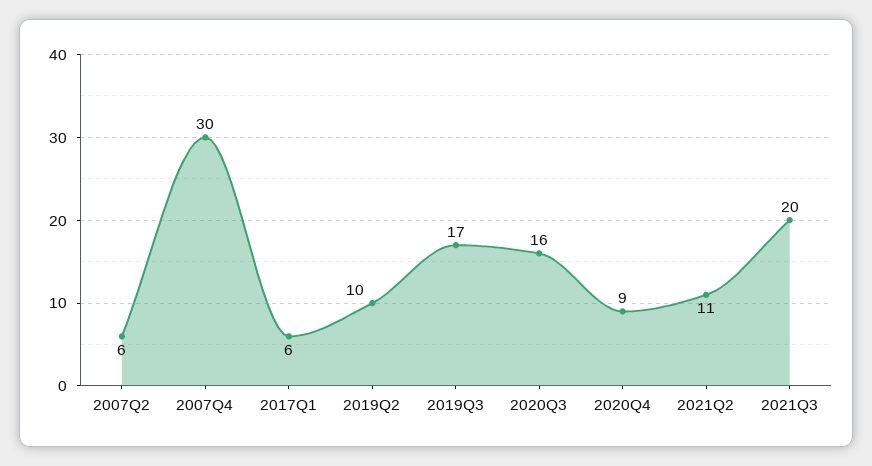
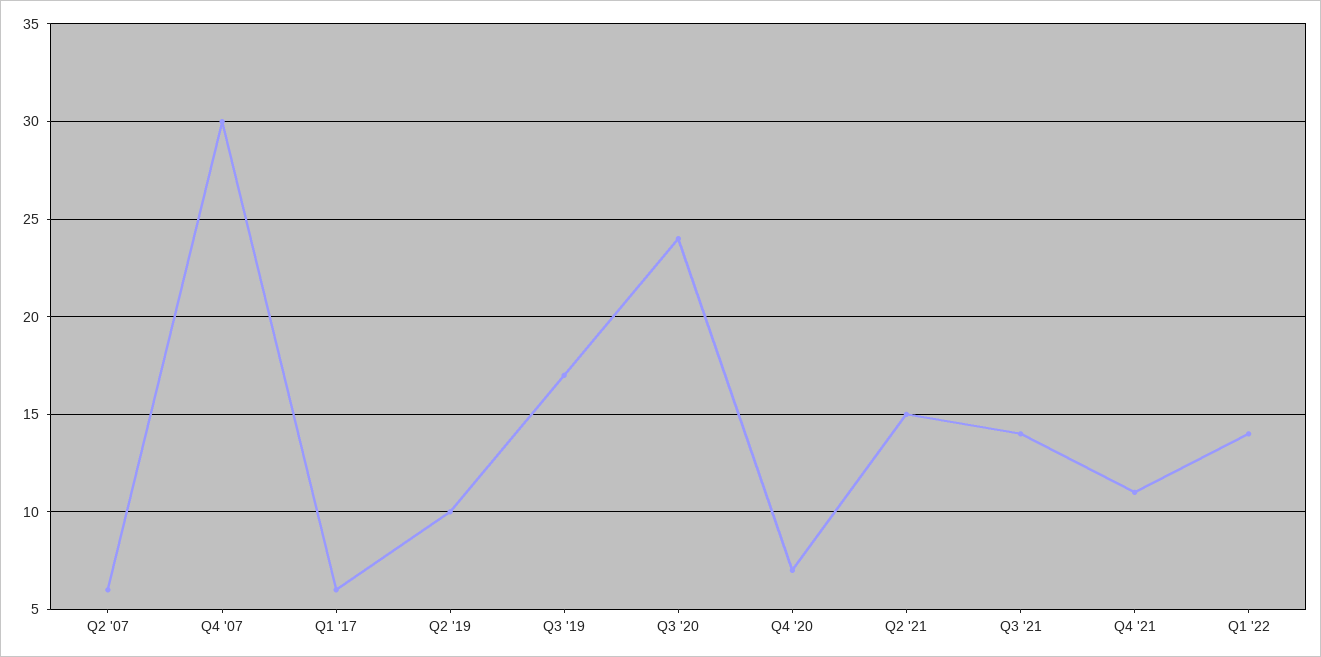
2020Q3: 16 -> 24
2020Q4: 9 -> 7
2021Q2: 11 -> 15
2021Q3: 20 -> 14
Q4 '21: none -> 11
Q1 '22: none -> 14

